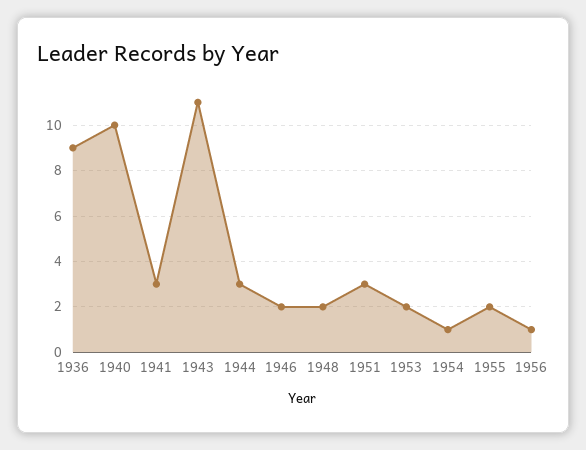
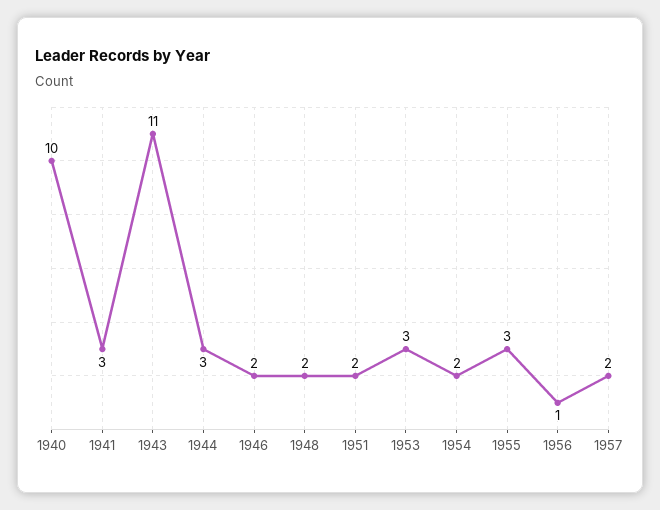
1936: 9 -> none
1951: 3 -> 2
1953: 2 -> 3
1954: 1 -> 2
1955: 2 -> 3
1957: none -> 2

